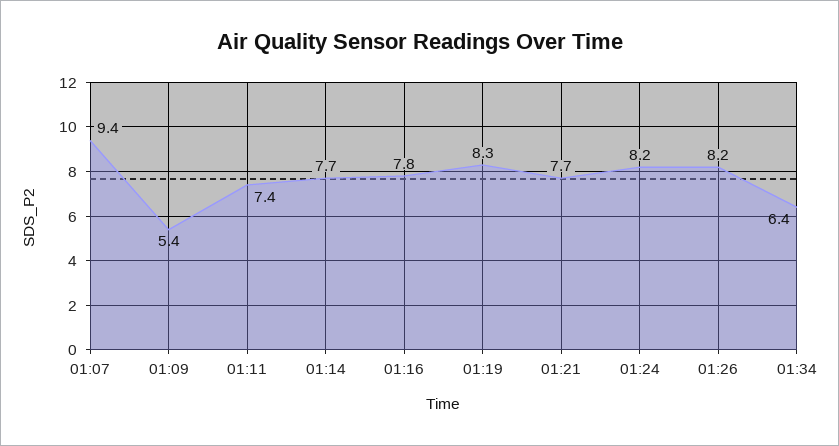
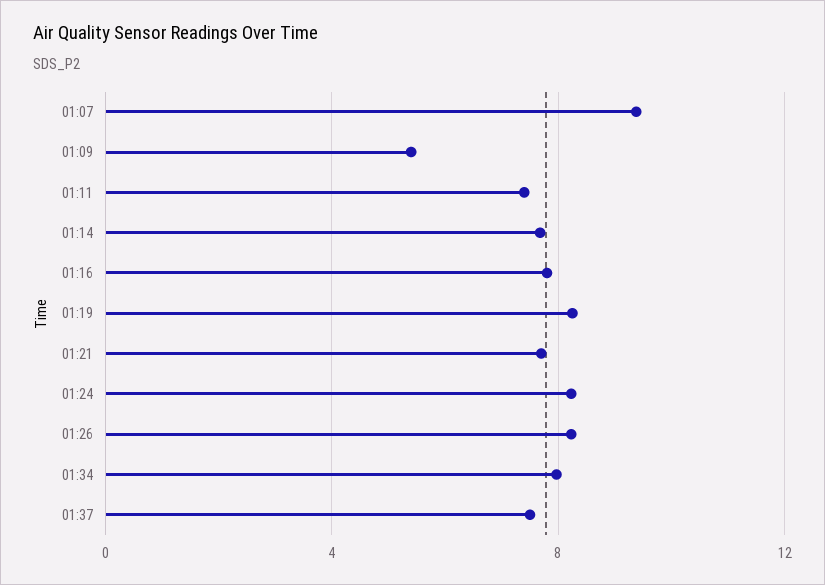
01:34: 6.4 -> 8
01:37: none -> 7.5

